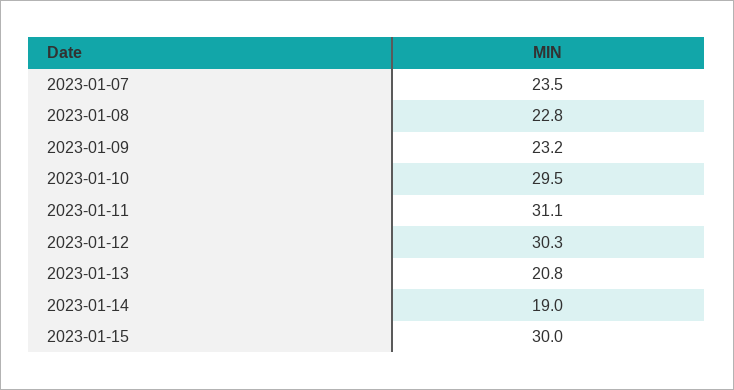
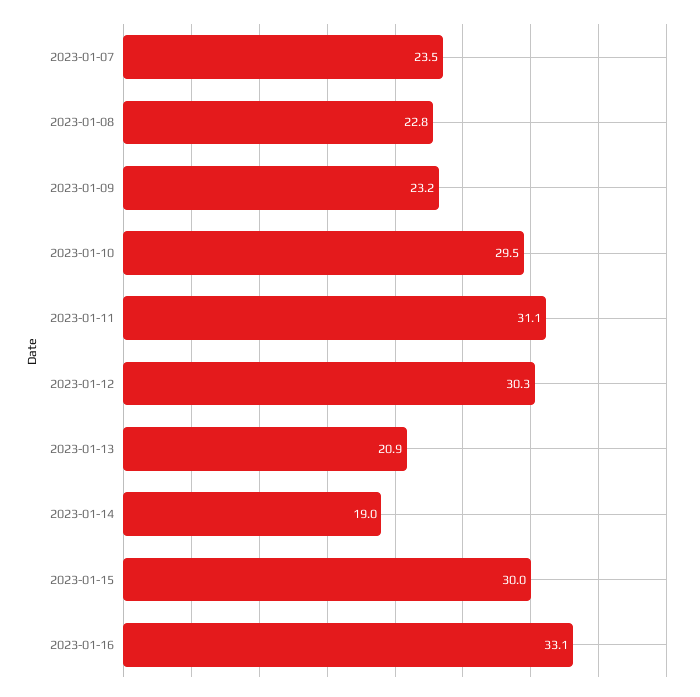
2023-01-13: 20.8 -> 20.9
2023-01-16: none -> 33.1

